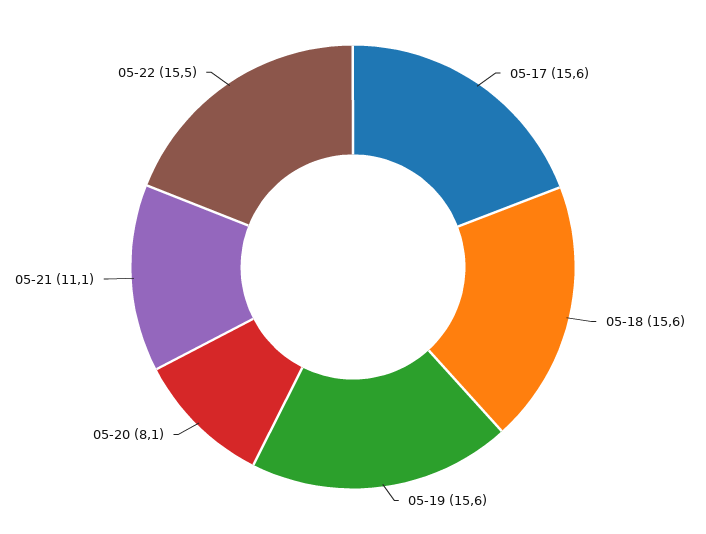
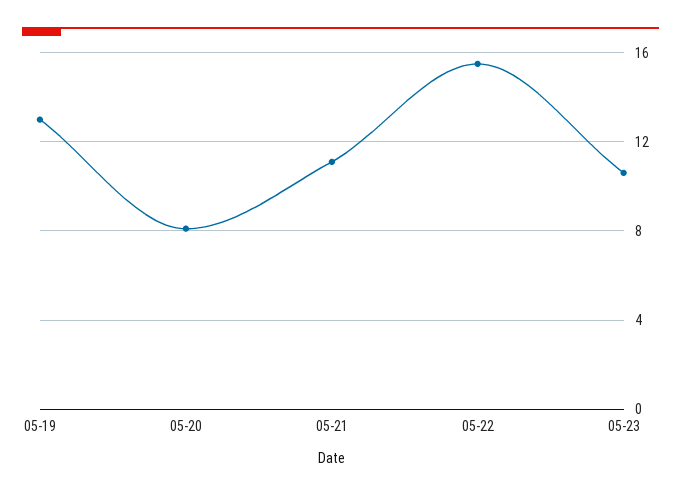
05-17: 15.6 -> none
05-18: 15.6 -> none
05-19: 15.6 -> 13
05-23: none -> 10.5

